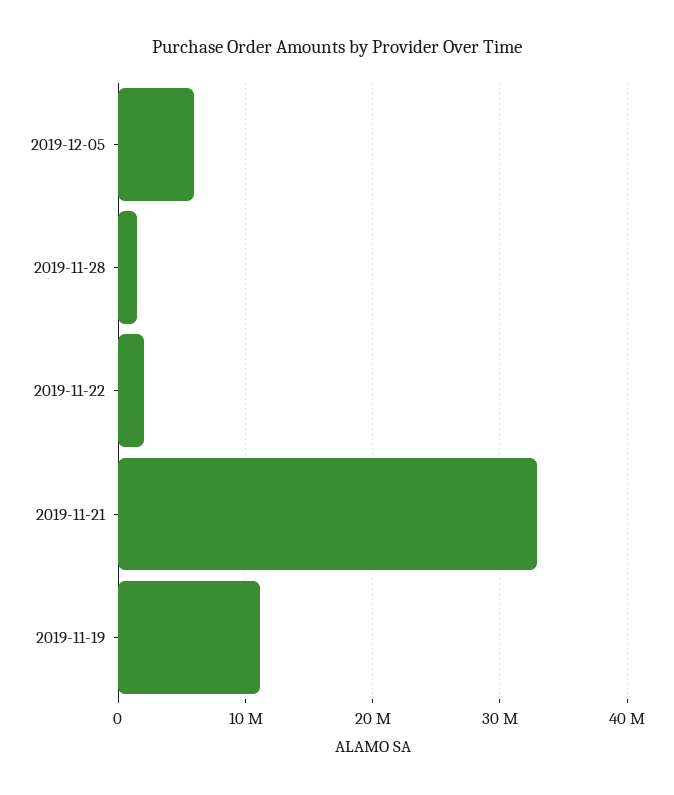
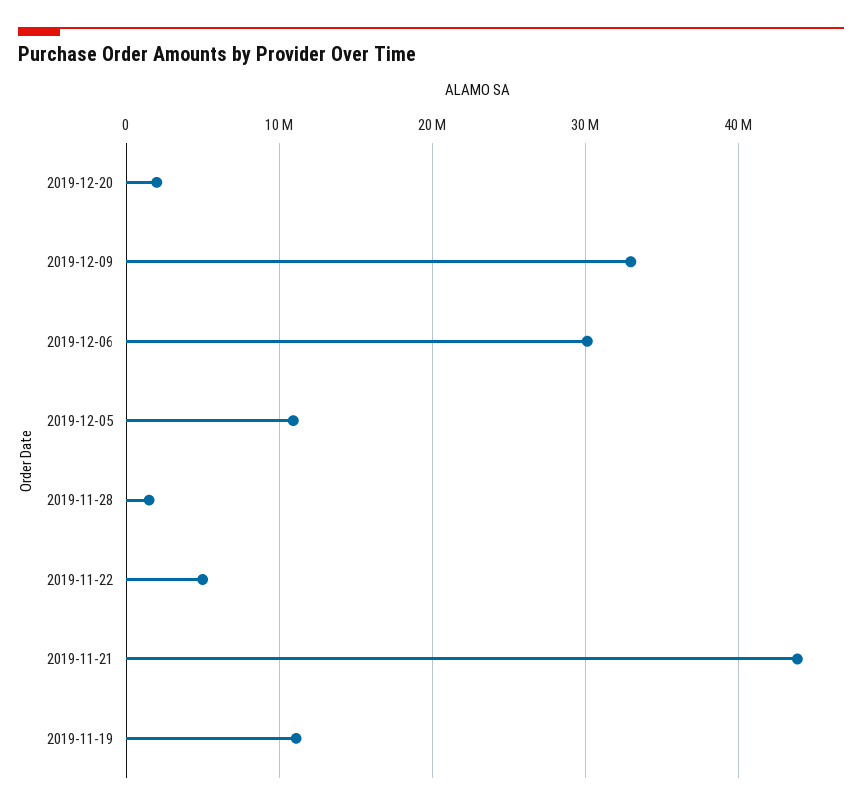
2019-12-05: 6000000 -> 11000000
2019-11-22: 2000000 -> 5000000
2019-11-21: 33000000 -> 44000000
2019-12-20: none -> 2000000
2019-12-09: none -> 33000000
2019-12-06: none -> 30000000

